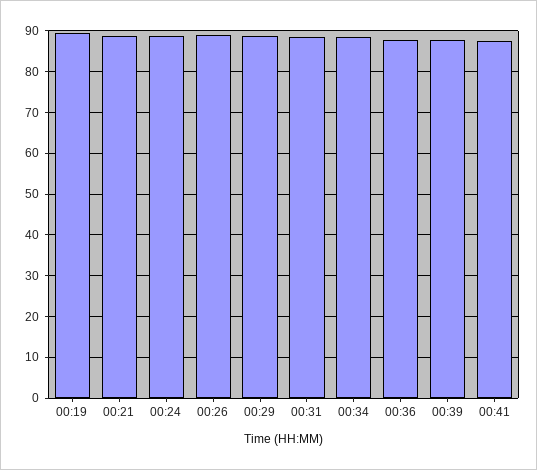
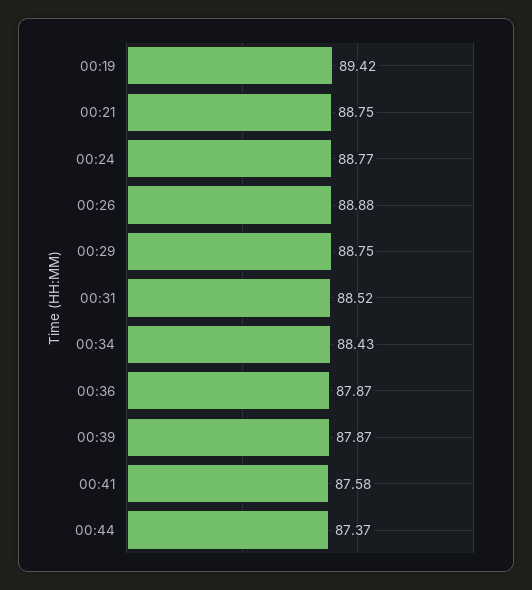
00:44: none -> 87.37

